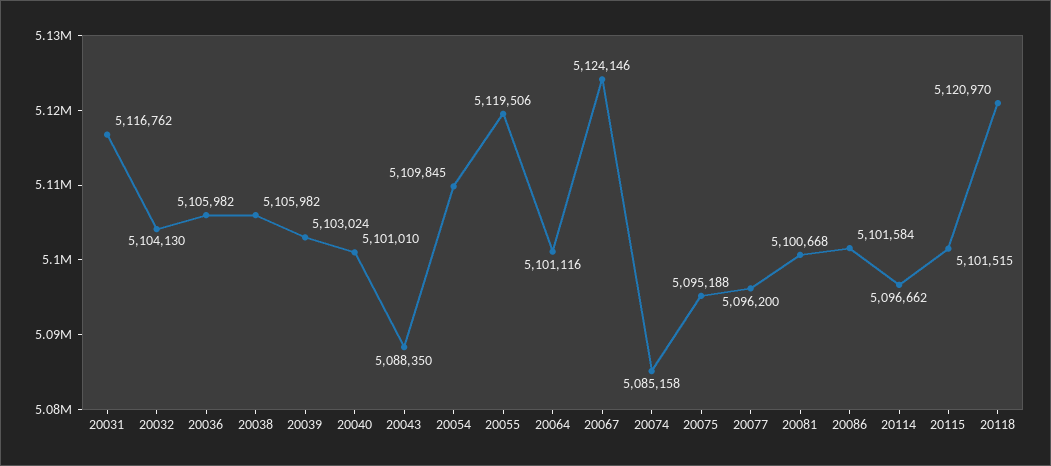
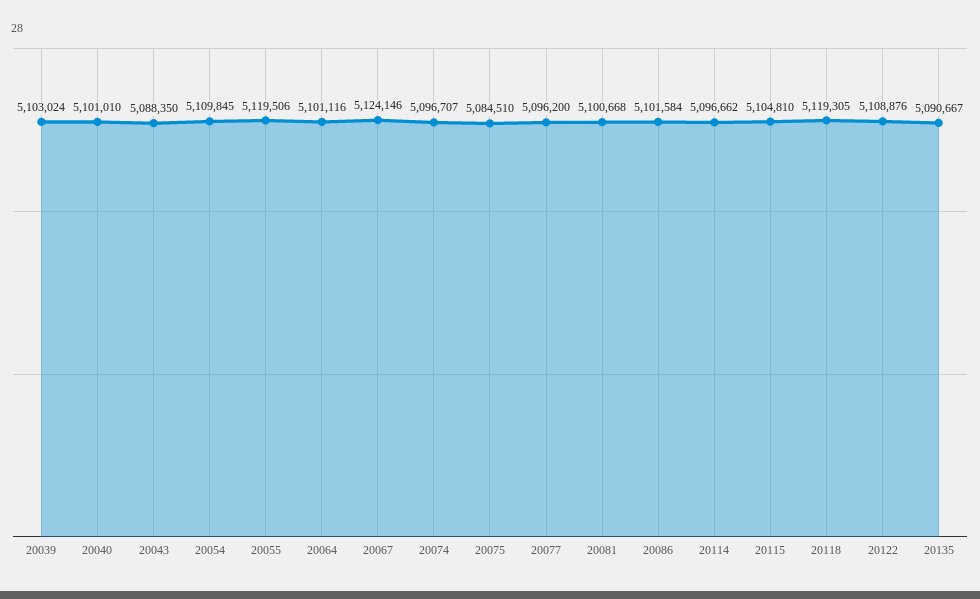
20031: 5116762 -> none
20032: 5104130 -> none
20036: 5105982 -> none
20038: 5105982 -> none
20074: 5085158 -> 5096707
20075: 5095188 -> 5084510
20115: 5101515 -> 5104810
20118: 5120970 -> 5119305
20122: none -> 5108876
20135: none -> 5090667

